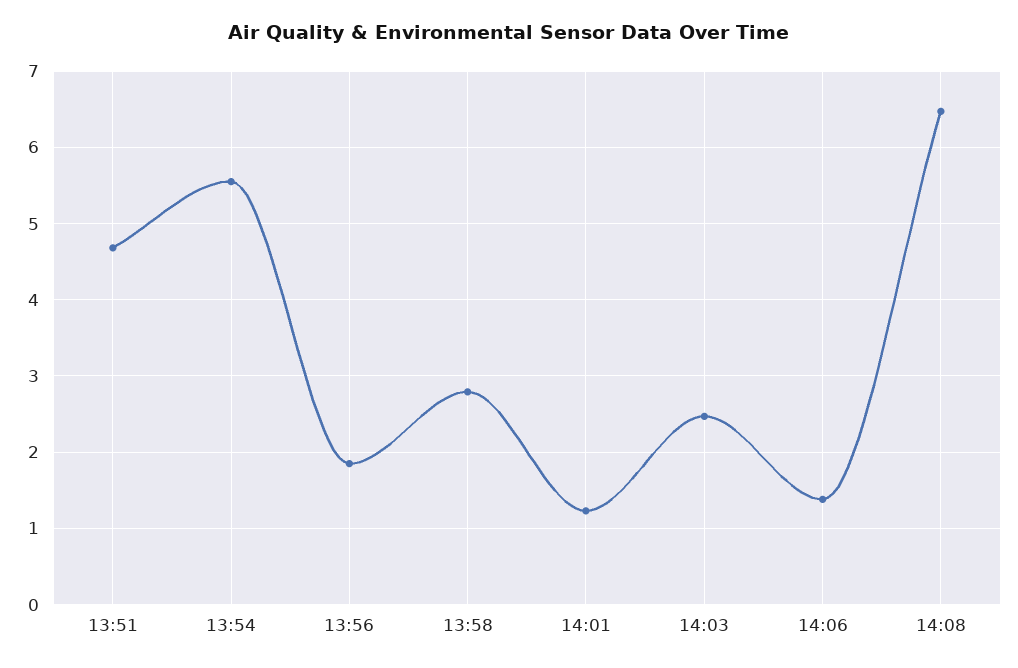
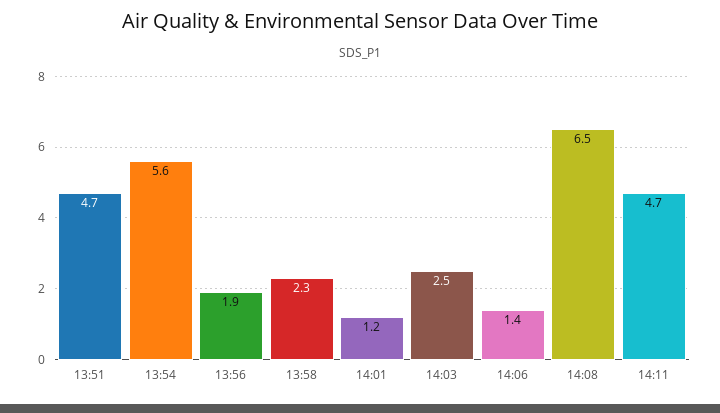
13:58: 2.8 -> 2.3
14:11: none -> 4.7

